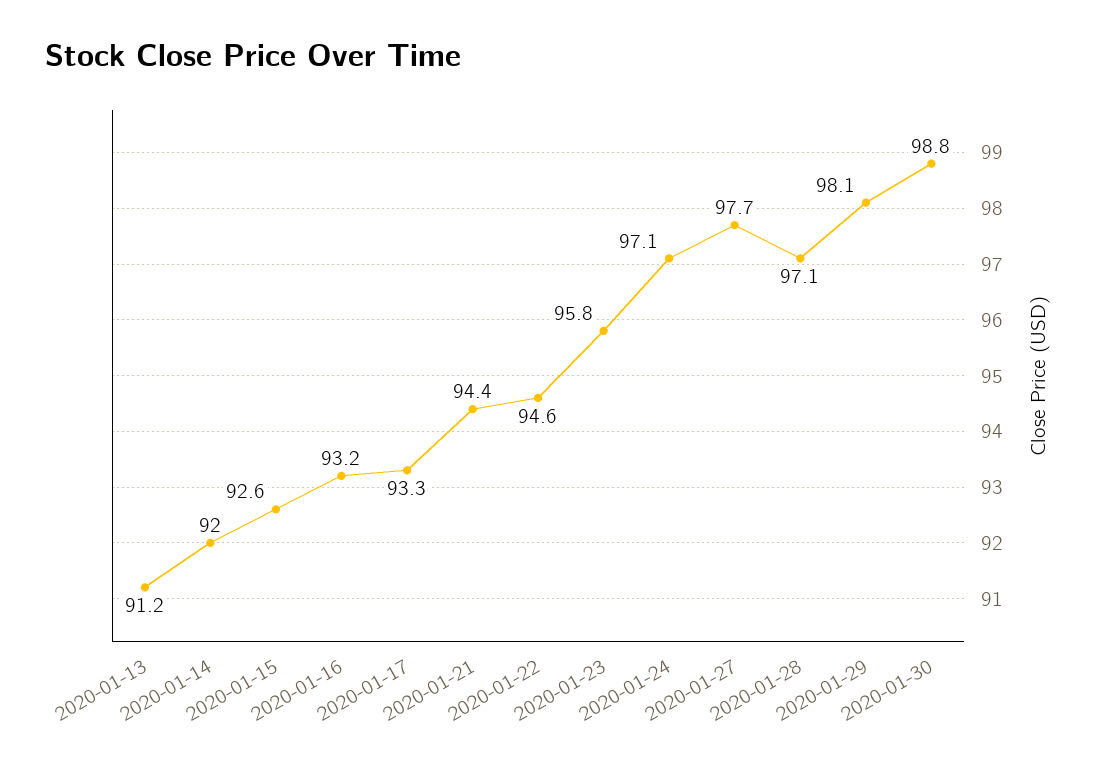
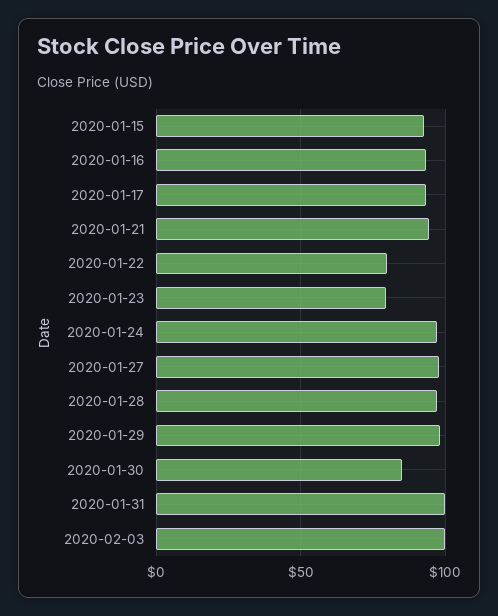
2020-01-13: 91.2 -> none
2020-01-14: 92 -> none
2020-01-22: 94.6 -> 80
2020-01-23: 95.8 -> 80
2020-01-30: 98.8 -> 85
2020-01-31: none -> 100
2020-02-03: none -> 100

